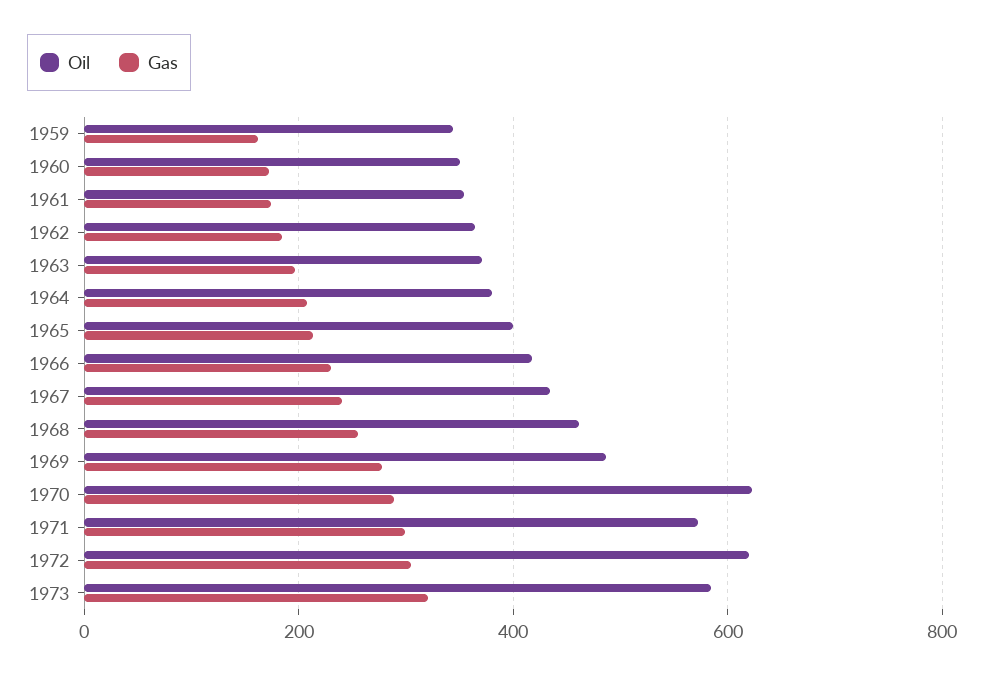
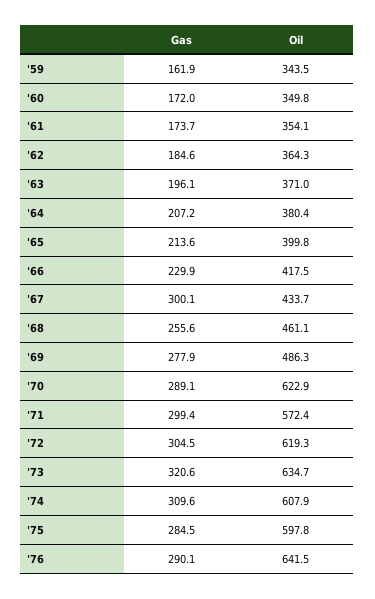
Gas, 1967: 240 -> 300.1
Oil, 1973: 580 -> 634.7
Gas, '74: none -> 309.6
Oil, '74: none -> 607.9
Gas, '75: none -> 284.5
Oil, '75: none -> 597.8
Gas, '76: none -> 290.1
Oil, '76: none -> 641.5

